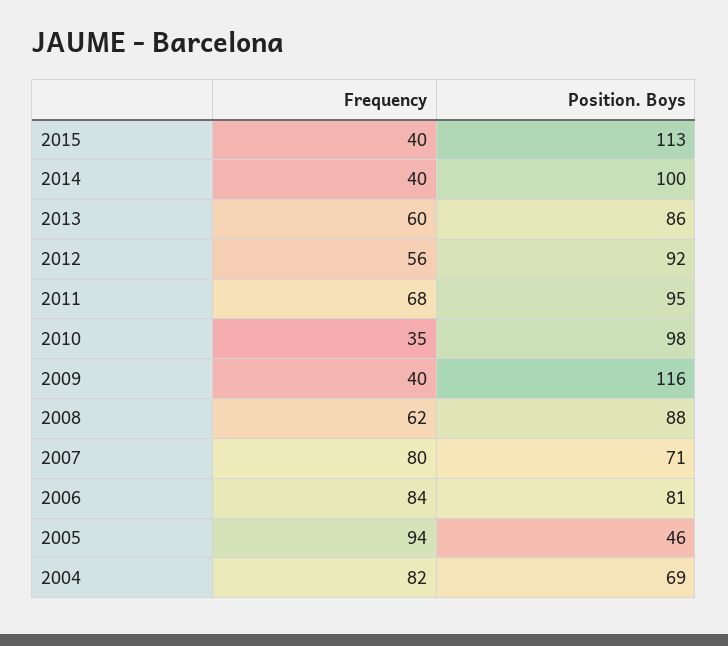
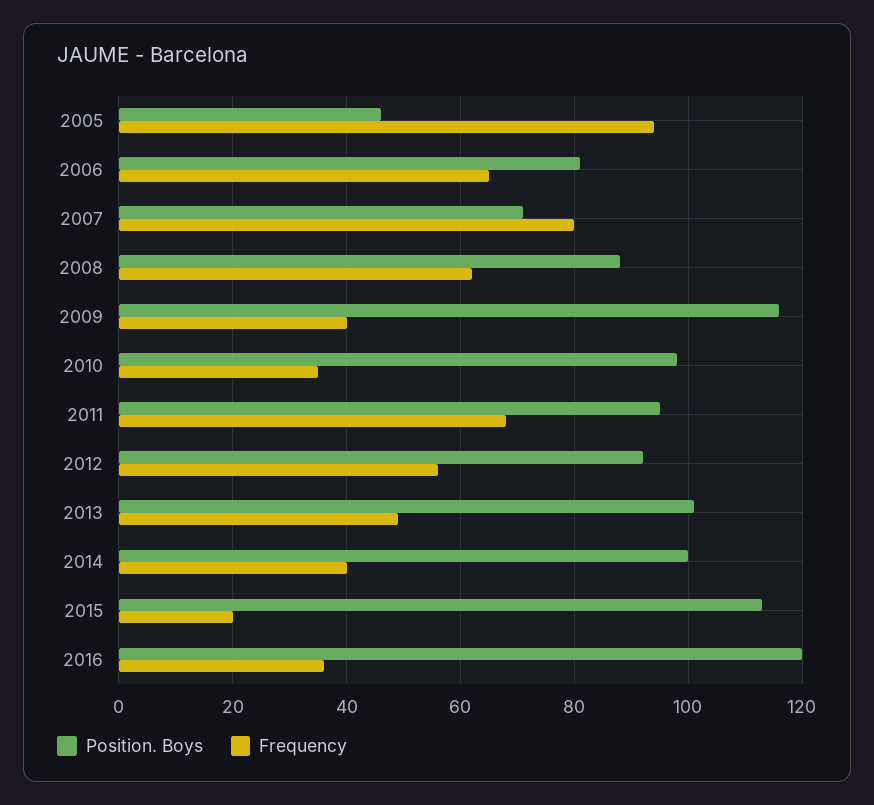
Frequency, 2015: 40 -> 20
Frequency, 2013: 60 -> 50
Position. Boys, 2013: 86 -> 100
Frequency, 2006: 84 -> 65
Frequency, 2004: 82 -> none
Position. Boys, 2004: 69 -> none
Position. Boys, 2016: none -> 120
Frequency, 2016: none -> 35

